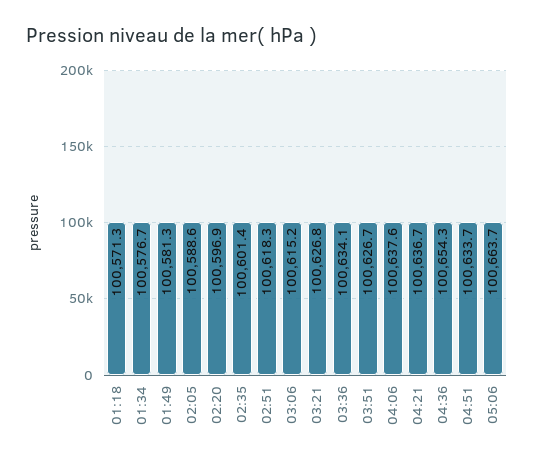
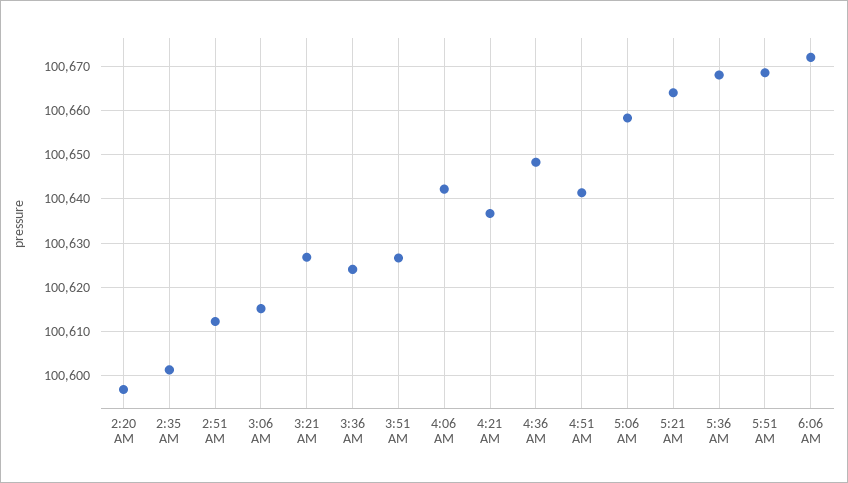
01:18: 100571.3 -> none
01:34: 100576.7 -> none
01:49: 100581.3 -> none
02:05: 100588.6 -> none
02:51: 100618.3 -> 100612
03:36: 100634.1 -> 100624
04:06: 100637.6 -> 100642
04:36: 100654.3 -> 100648
04:51: 100633.7 -> 100642
05:06: 100663.7 -> 100658
5:21 AM: none -> 100664
5:36 AM: none -> 100668
5:51 AM: none -> 100668
6:06 AM: none -> 100672

